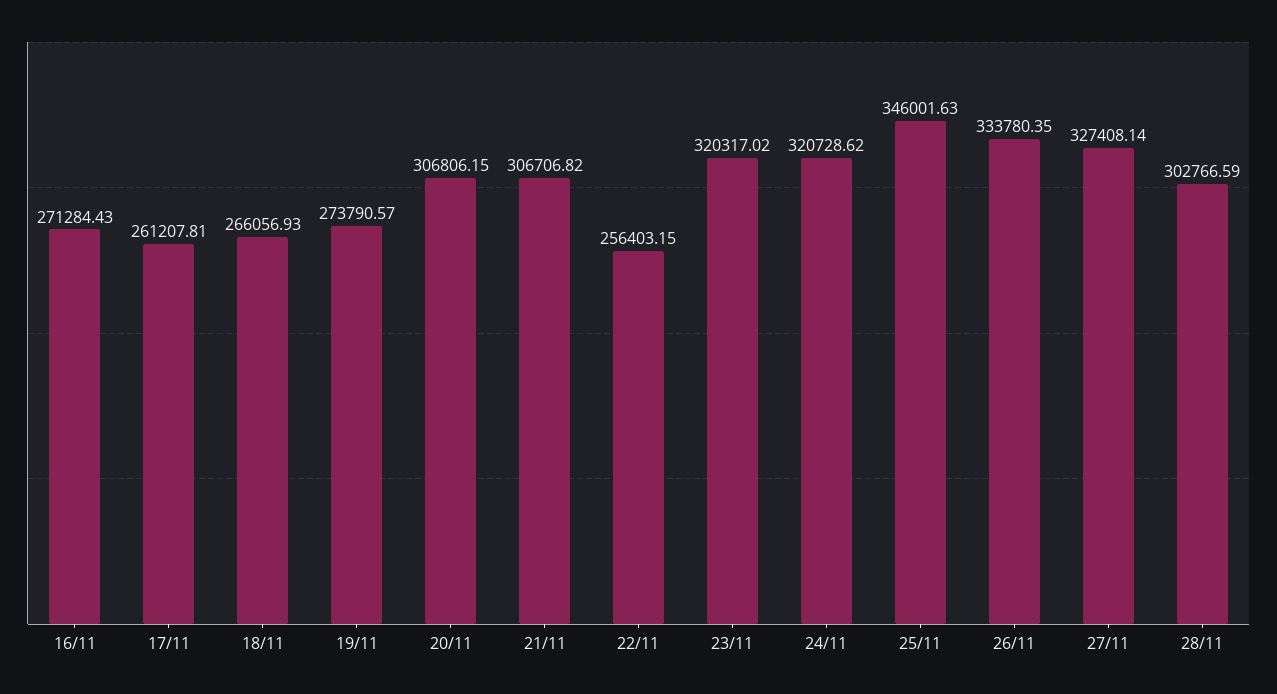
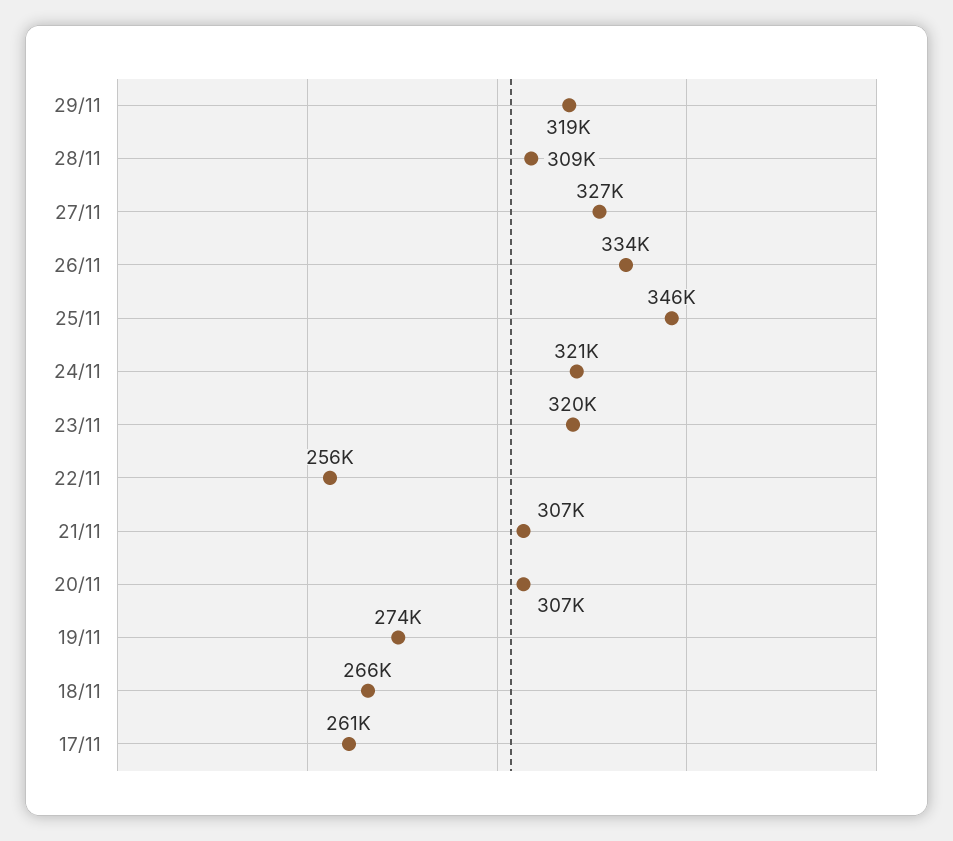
16/11: 271284.43 -> none
28/11: 302766.59 -> 309000
29/11: none -> 319000

